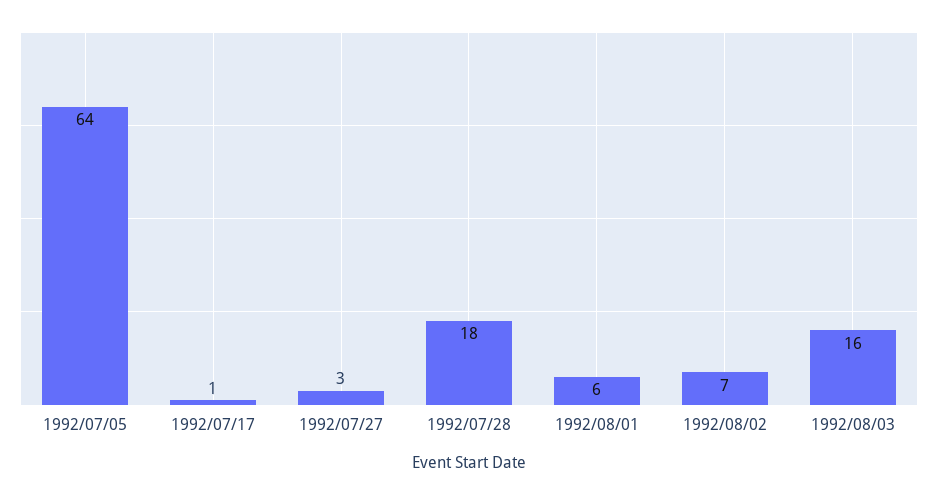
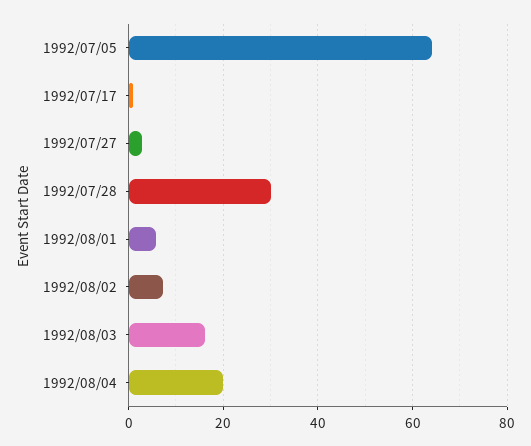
1992/07/28: 18 -> 30
1992/08/04: none -> 20

